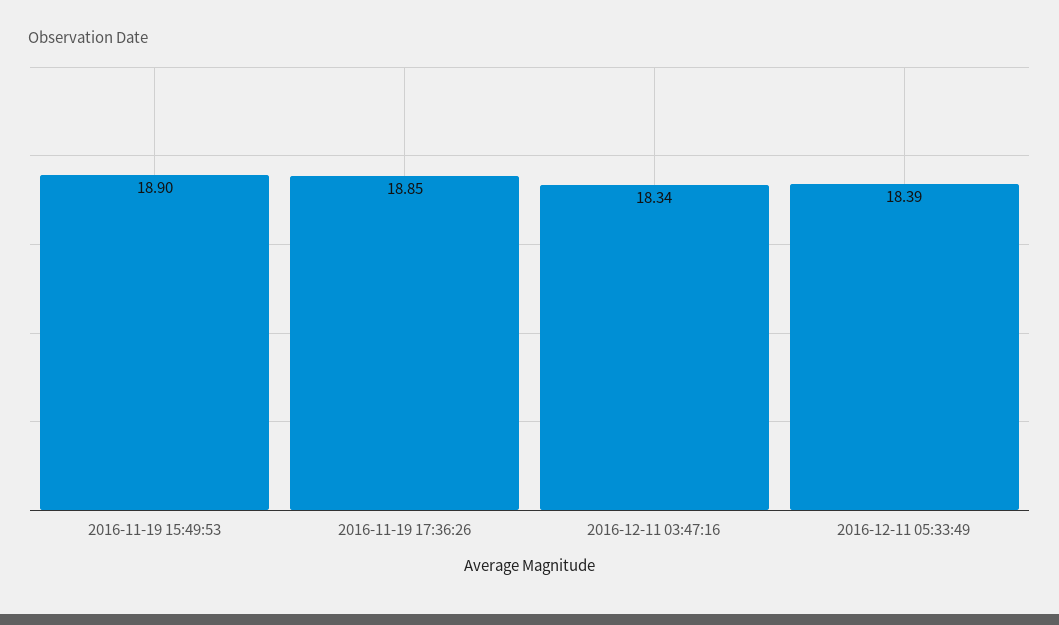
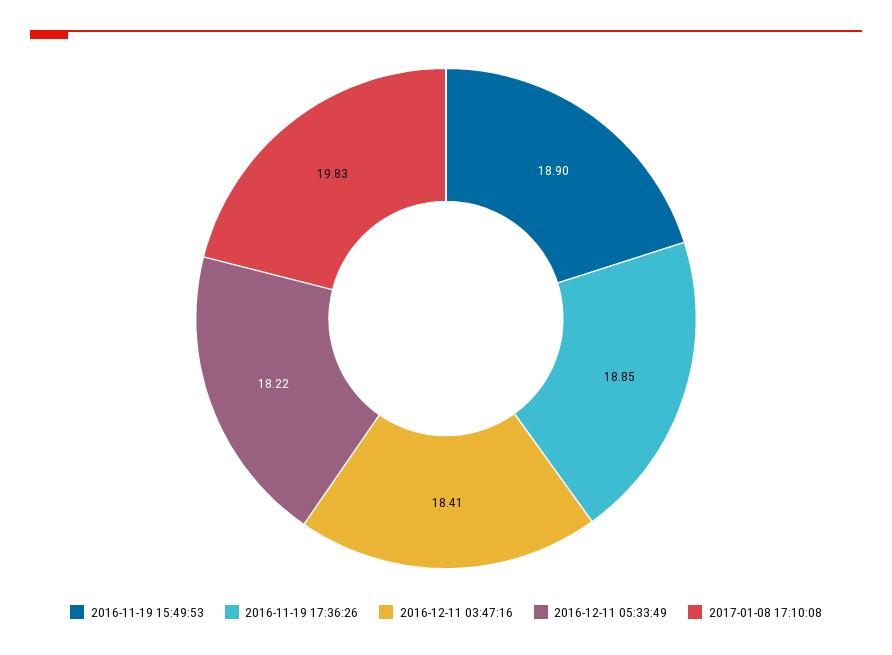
2016-12-11 03:47:16: 18.34 -> 18.41
2016-12-11 05:33:49: 18.39 -> 18.22
2017-01-08 17:10:08: none -> 19.83

